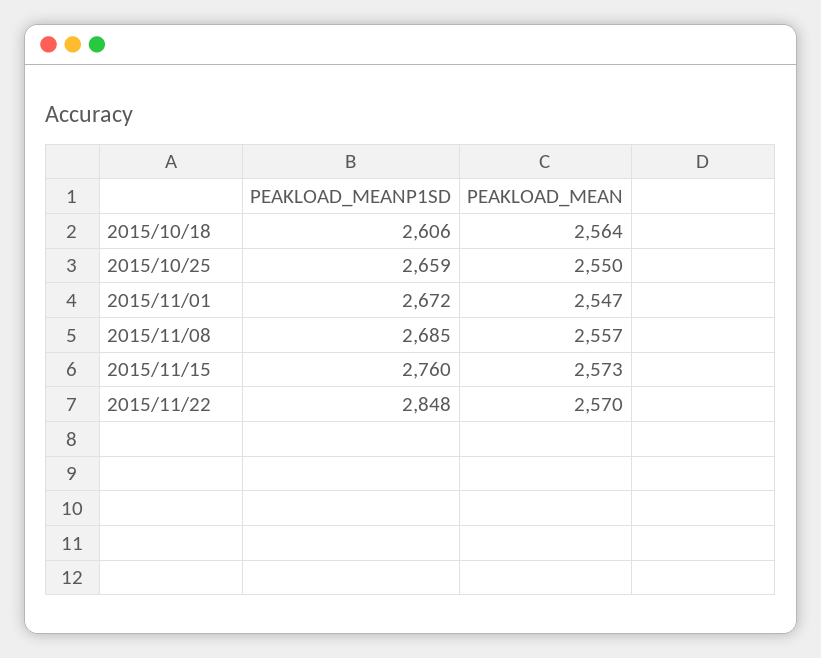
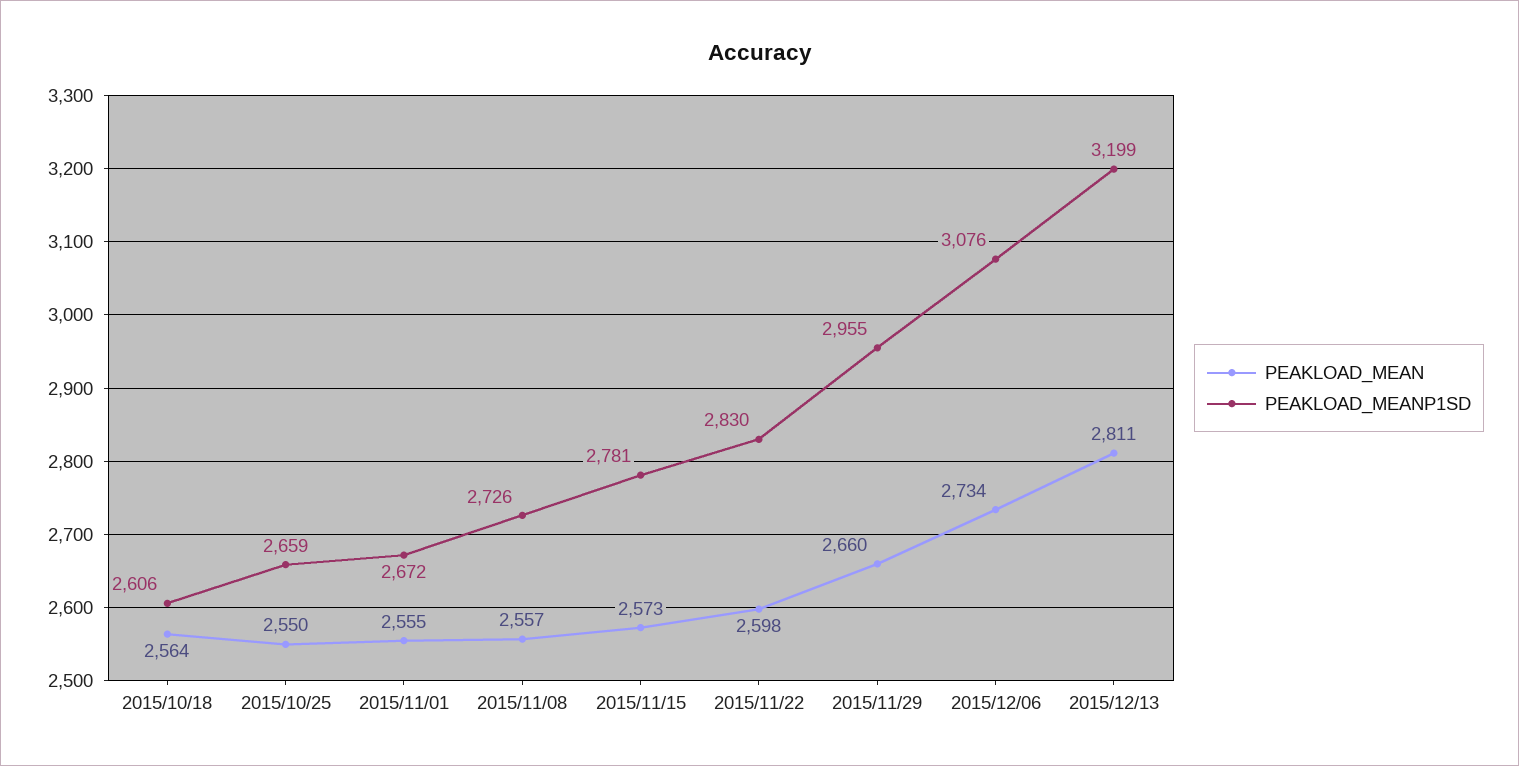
PEAKLOAD_MEAN, 2015/11/01: 2547 -> 2555
PEAKLOAD_MEANP1SD, 2015/11/08: 2685 -> 2726
PEAKLOAD_MEANP1SD, 2015/11/15: 2760 -> 2781
PEAKLOAD_MEANP1SD, 2015/11/22: 2848 -> 2830
PEAKLOAD_MEAN, 2015/11/22: 2570 -> 2598
PEAKLOAD_MEAN, 2015/11/29: none -> 2660
PEAKLOAD_MEANP1SD, 2015/11/29: none -> 2955
PEAKLOAD_MEAN, 2015/12/06: none -> 2734
PEAKLOAD_MEANP1SD, 2015/12/06: none -> 3076
PEAKLOAD_MEAN, 2015/12/13: none -> 2811
PEAKLOAD_MEANP1SD, 2015/12/13: none -> 3199

